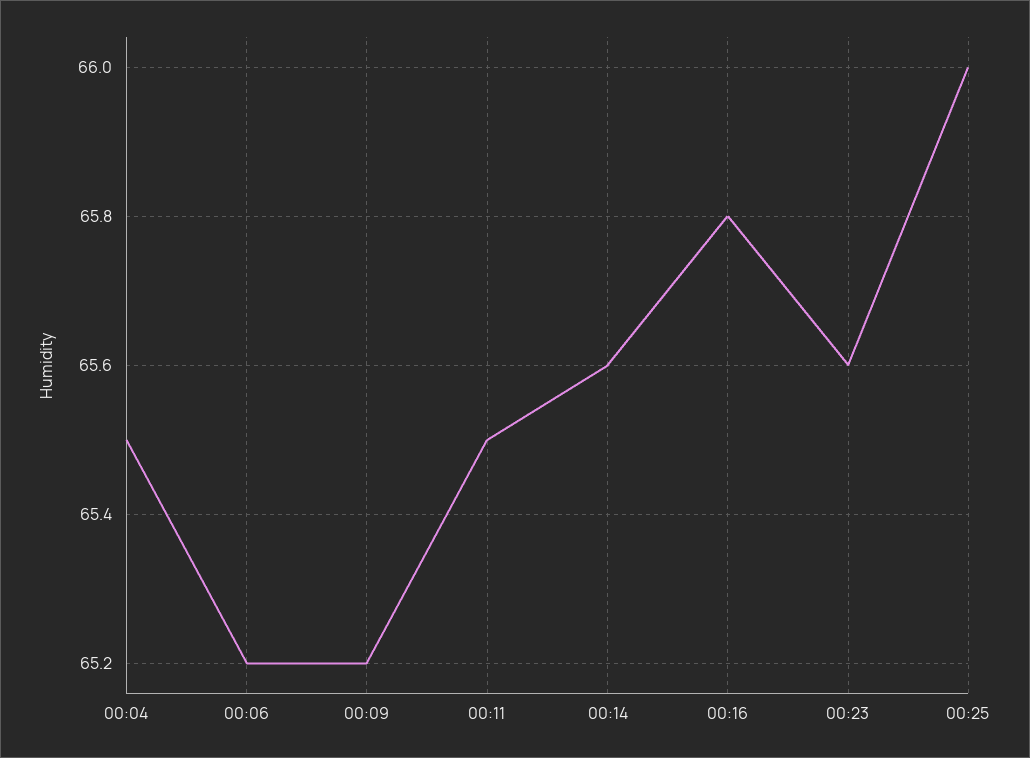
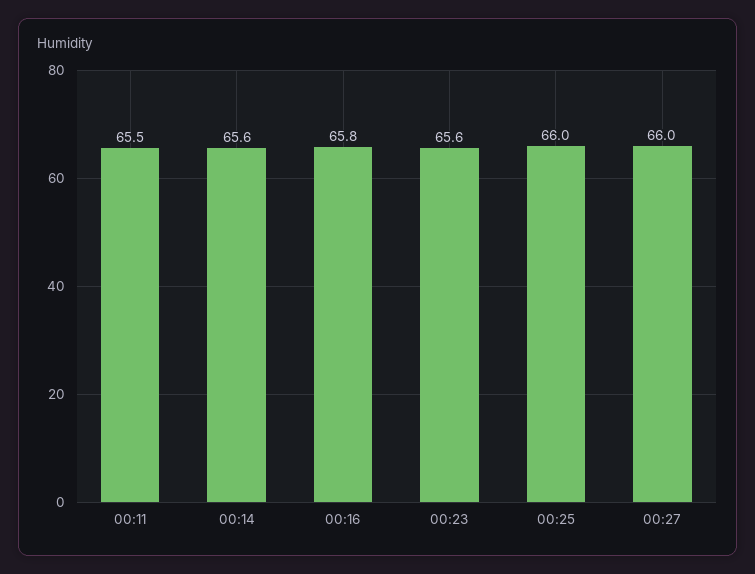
00:04: 65.5 -> none
00:06: 65.2 -> none
00:09: 65.2 -> none
00:27: none -> 66

